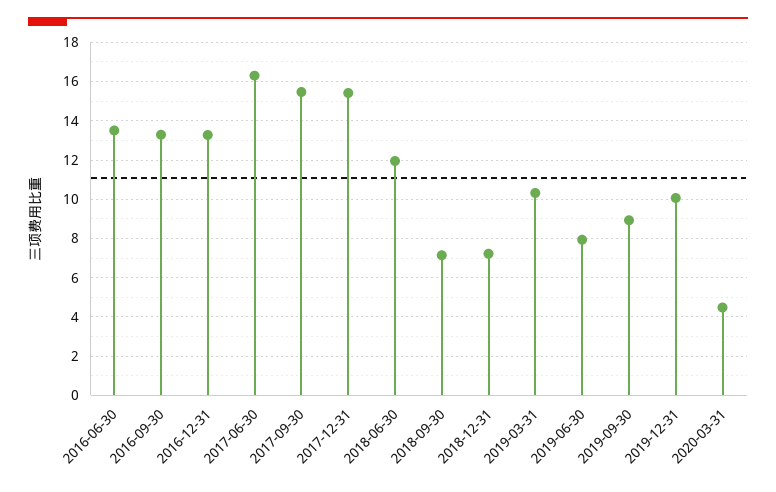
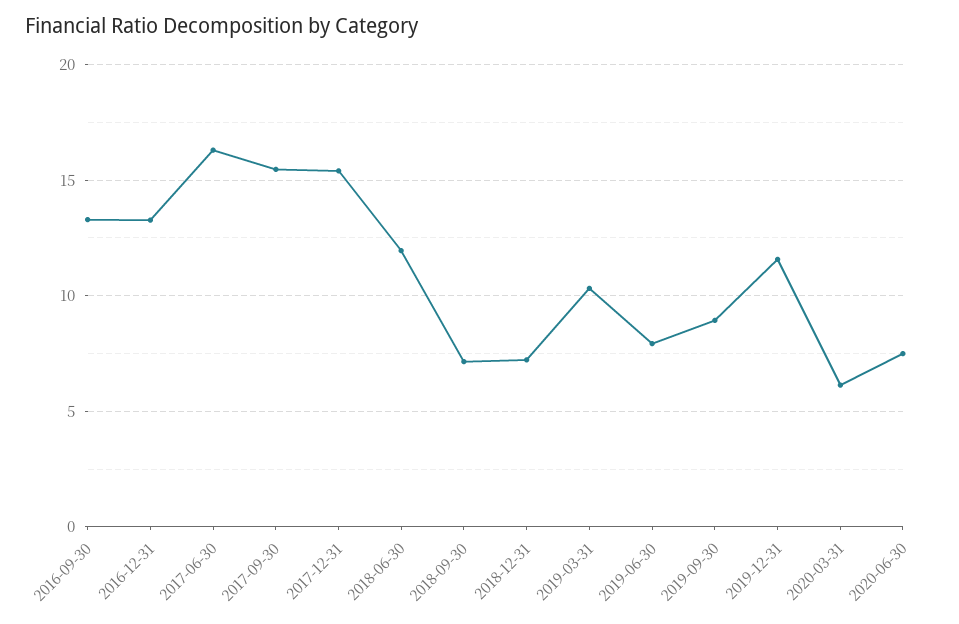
2016-06-30: 13.5 -> none
2019-12-31: 10 -> 11.5
2020-03-31: 4.5 -> 6
2020-06-30: none -> 7.5

